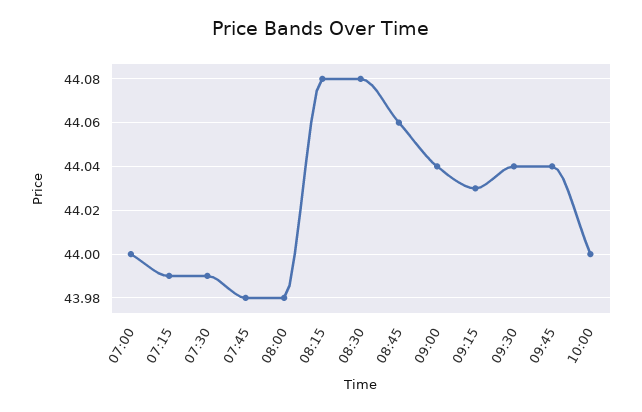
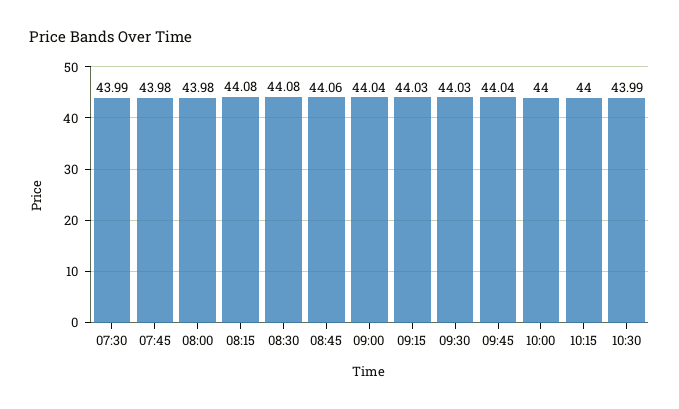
07:00: 44 -> none
07:15: 43.99 -> none
09:30: 44.04 -> 44.03
10:15: none -> 44
10:30: none -> 43.99

